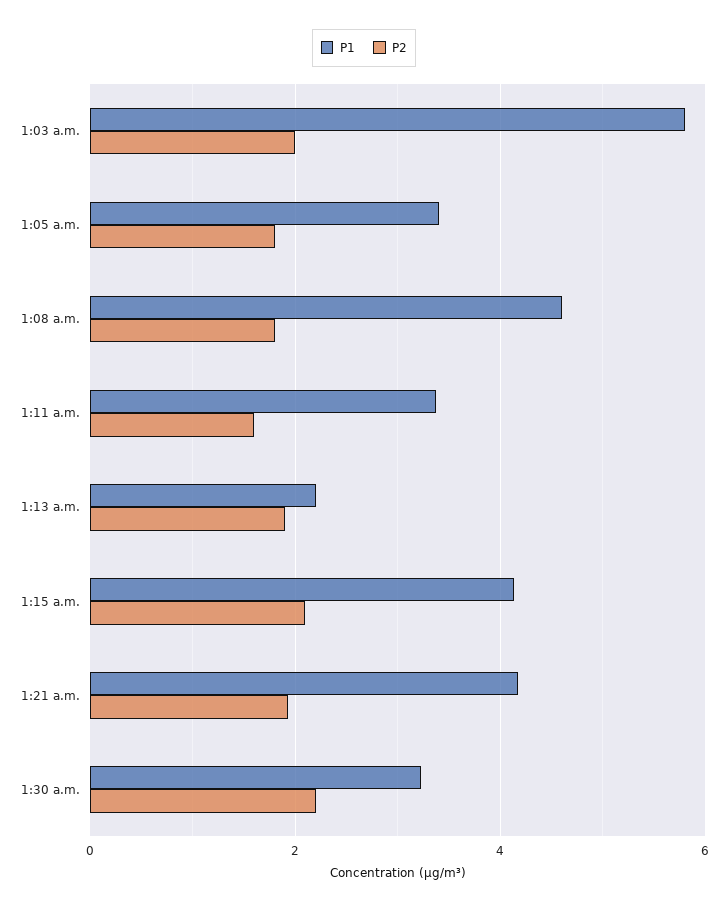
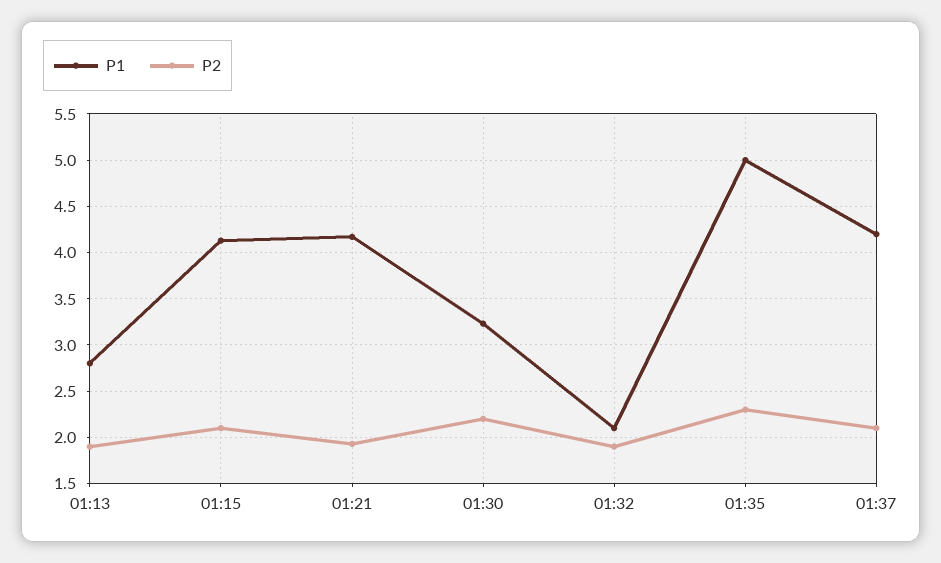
P1, 1:03 a.m.: 5.8 -> none
P2, 1:03 a.m.: 2 -> none
P1, 1:05 a.m.: 3.4 -> none
P2, 1:05 a.m.: 1.8 -> none
P1, 1:08 a.m.: 4.6 -> none
P2, 1:08 a.m.: 1.8 -> none
P1, 1:11 a.m.: 3.4 -> none
P2, 1:11 a.m.: 1.6 -> none
P1, 1:13 a.m.: 2.2 -> 2.8
P1, 01:32: none -> 2.1
P2, 01:32: none -> 1.9
P1, 01:35: none -> 5
P2, 01:35: none -> 2.3
P1, 01:37: none -> 4.2
P2, 01:37: none -> 2.1

